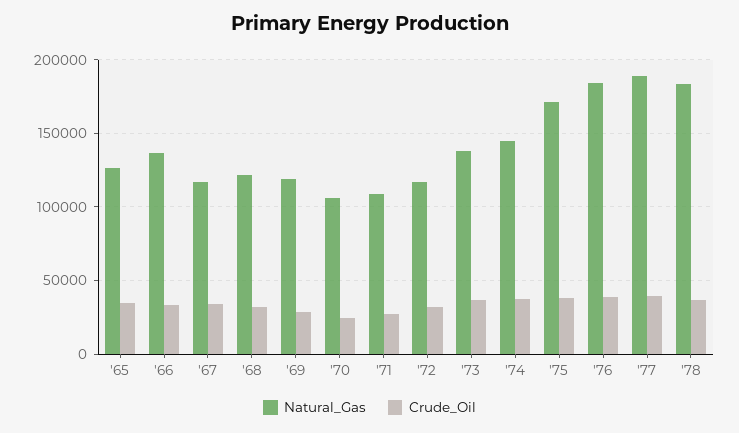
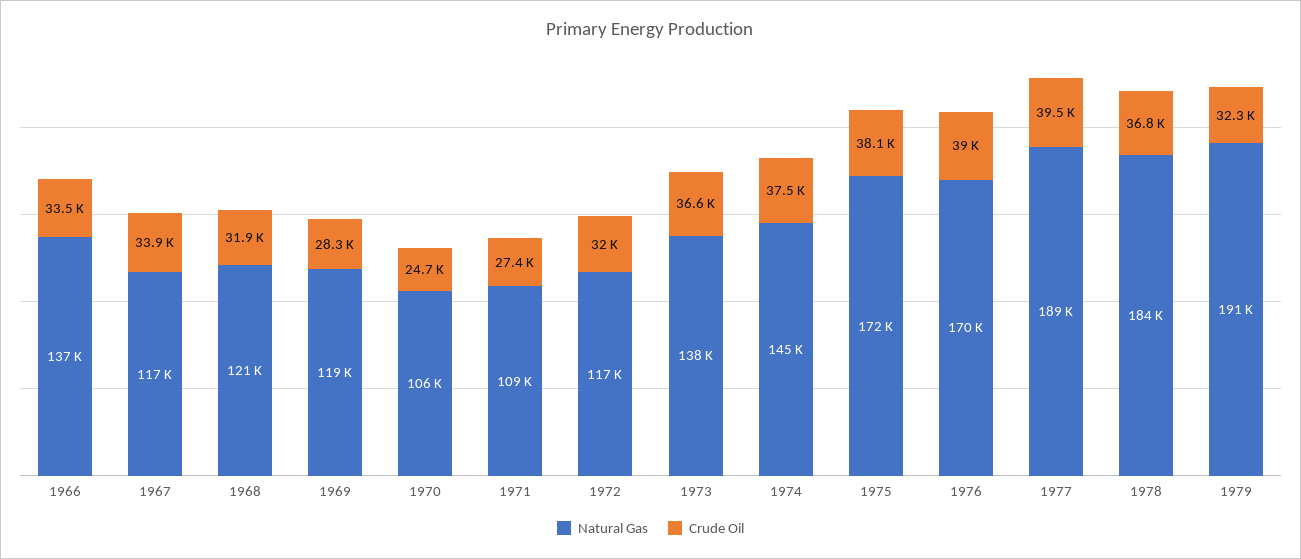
Natural_Gas, '65: 125000 -> none
Crude_Oil, '65: 35000 -> none
Natural_Gas, '76: 185000 -> 170000
Natural_Gas, 1979: none -> 191000
Crude_Oil, 1979: none -> 32300

